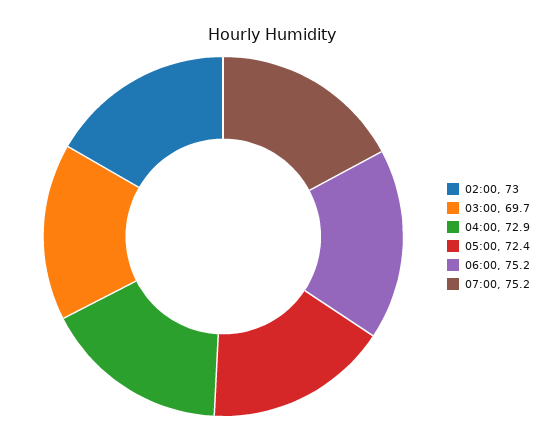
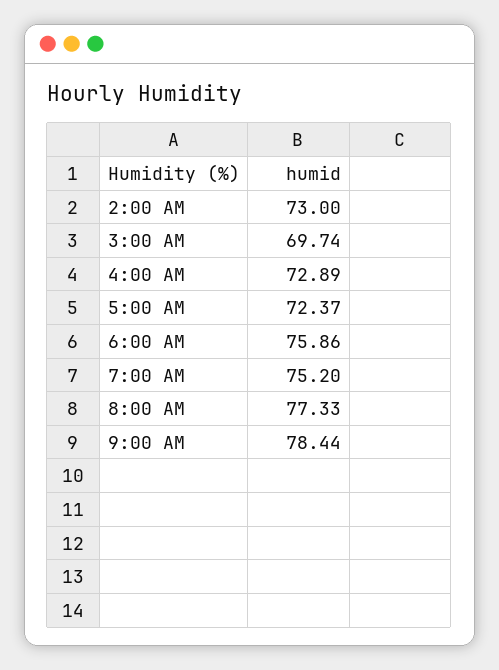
06:00: 75.2 -> 75.86
8:00 AM: none -> 77.33
9:00 AM: none -> 78.44

